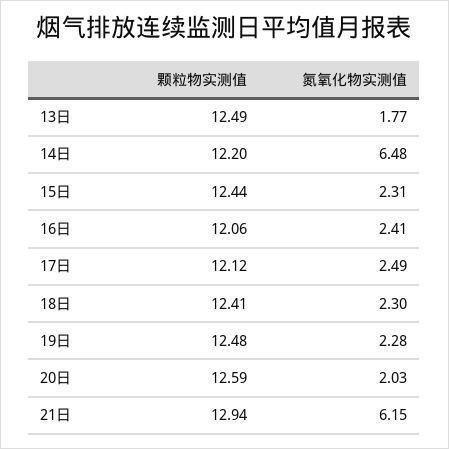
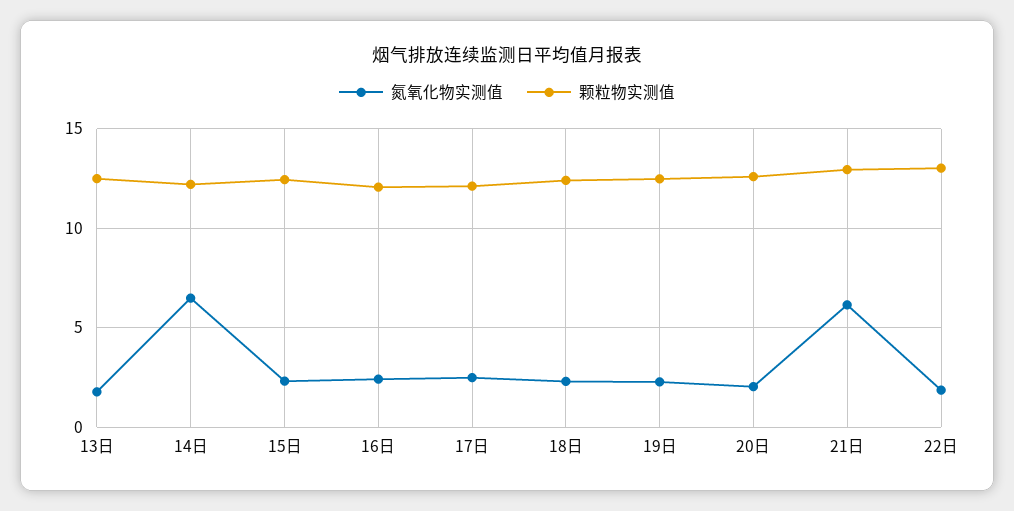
氮氧化物实测值, 22日: none -> 2
颗粒物实测值, 22日: none -> 13

